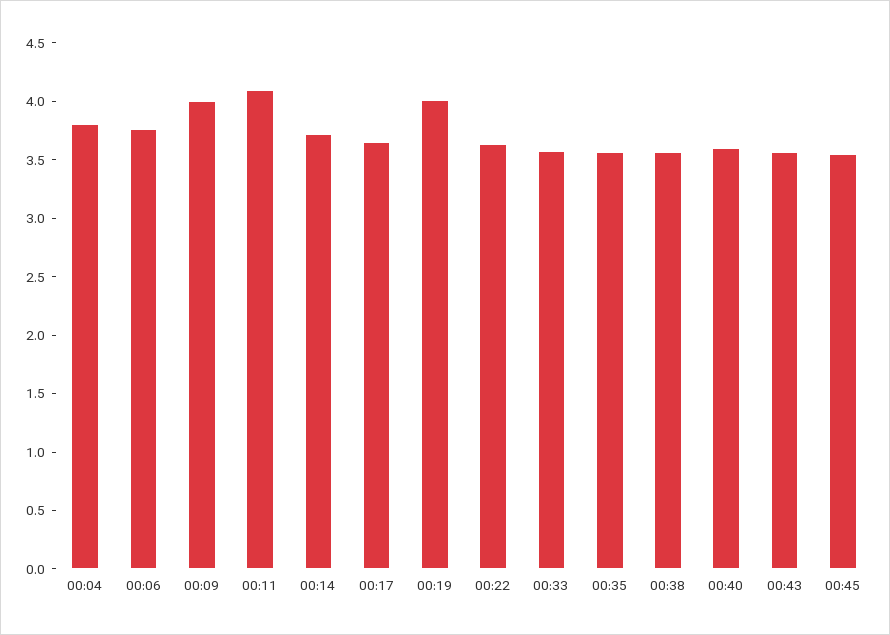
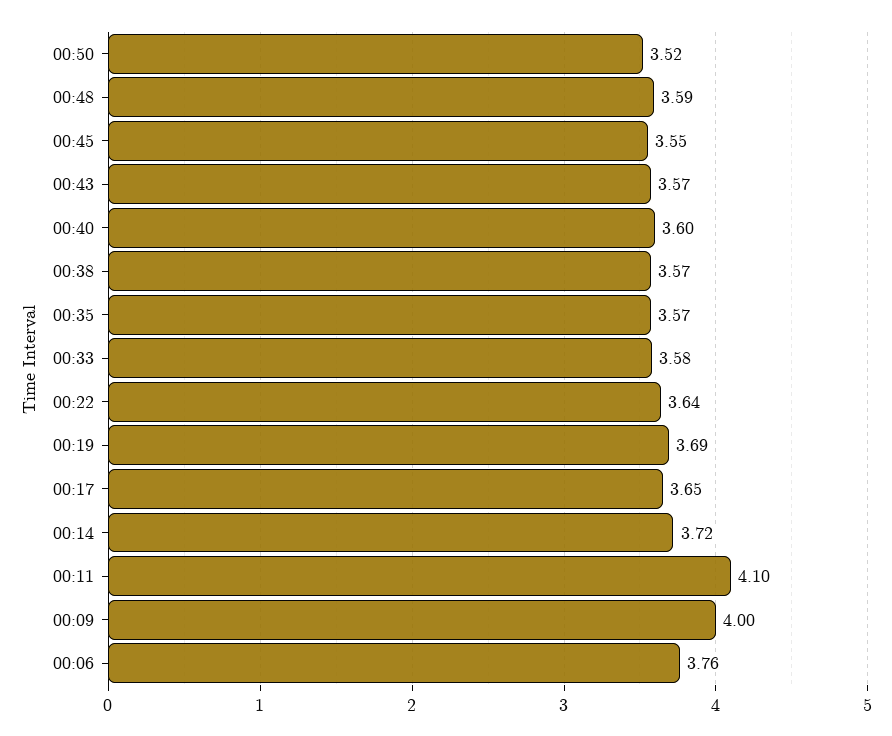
00:04: 3.8 -> none
00:19: 4 -> 3.69
00:50: none -> 3.52
00:48: none -> 3.59

